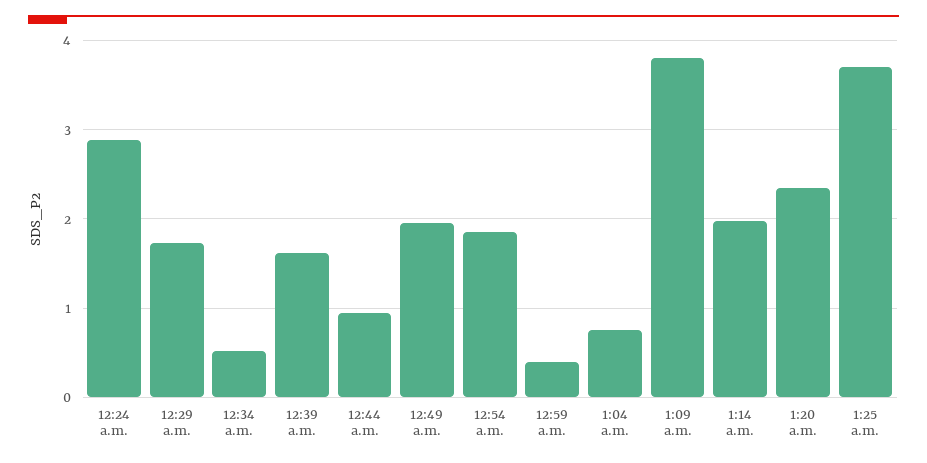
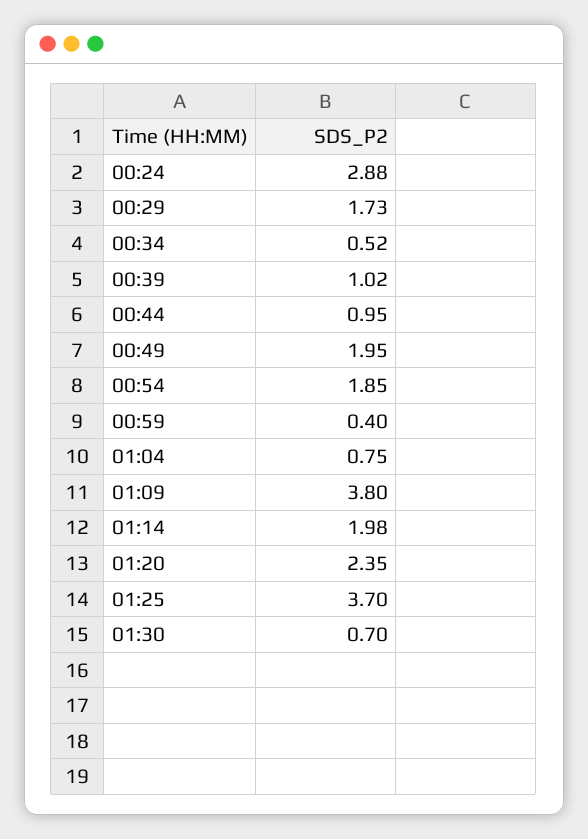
12:39 a.m.: 1.6 -> 1.02
01:30: none -> 0.7

